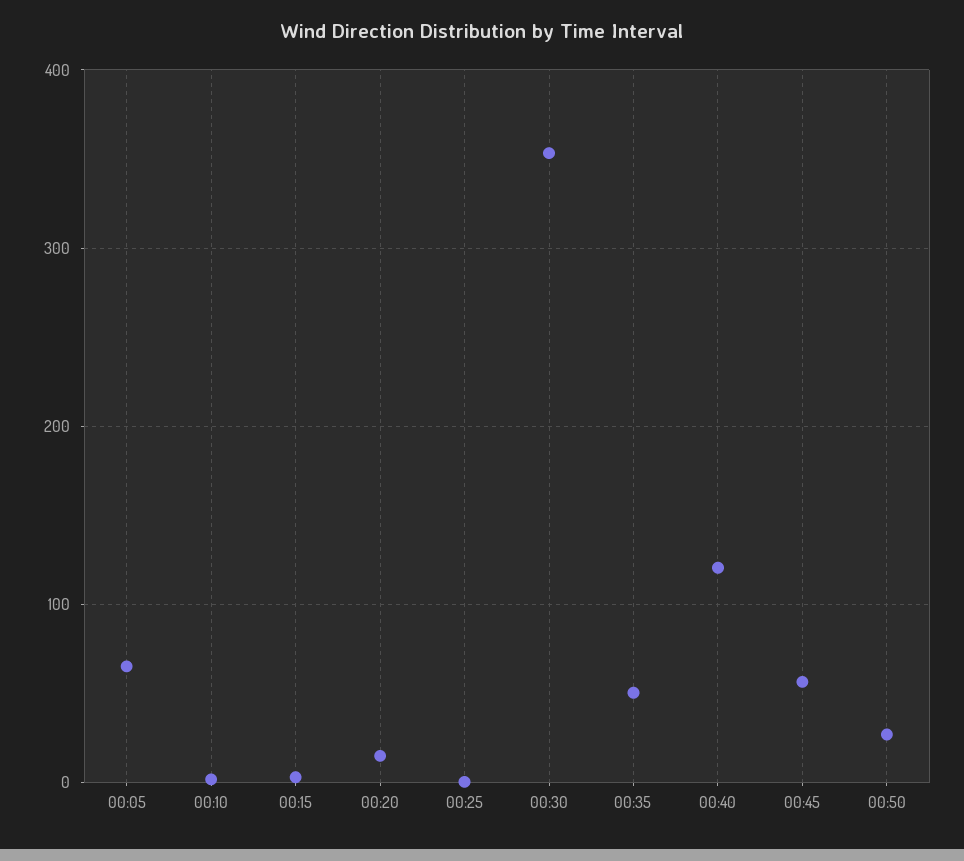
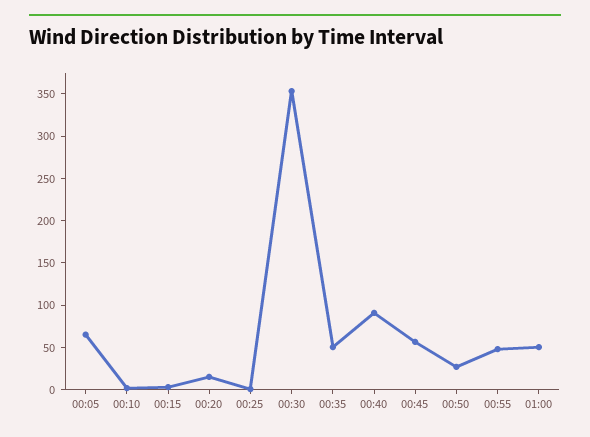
00:40: 120 -> 90
00:55: none -> 50
01:00: none -> 50

